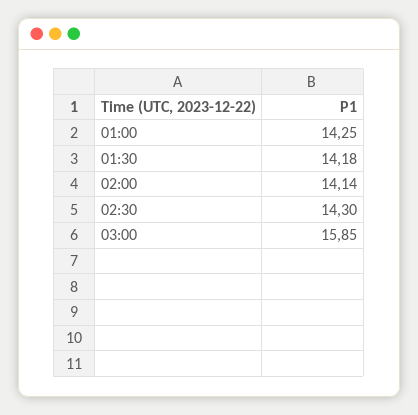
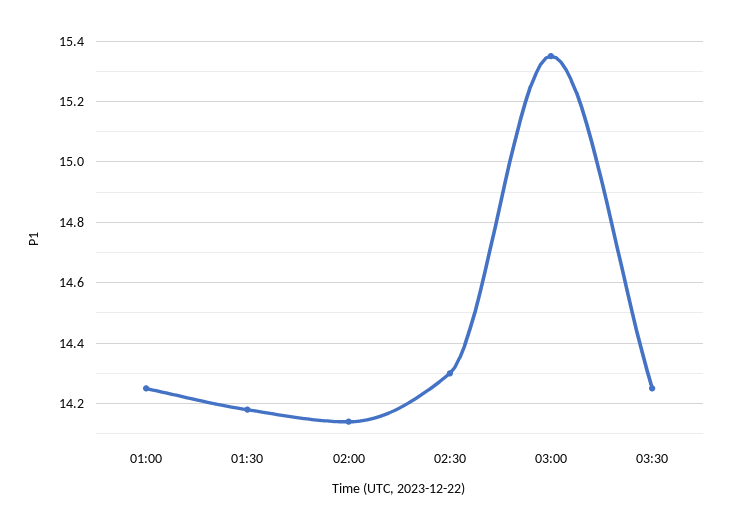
03:00: 15.85 -> 15.35
03:30: none -> 14.25

